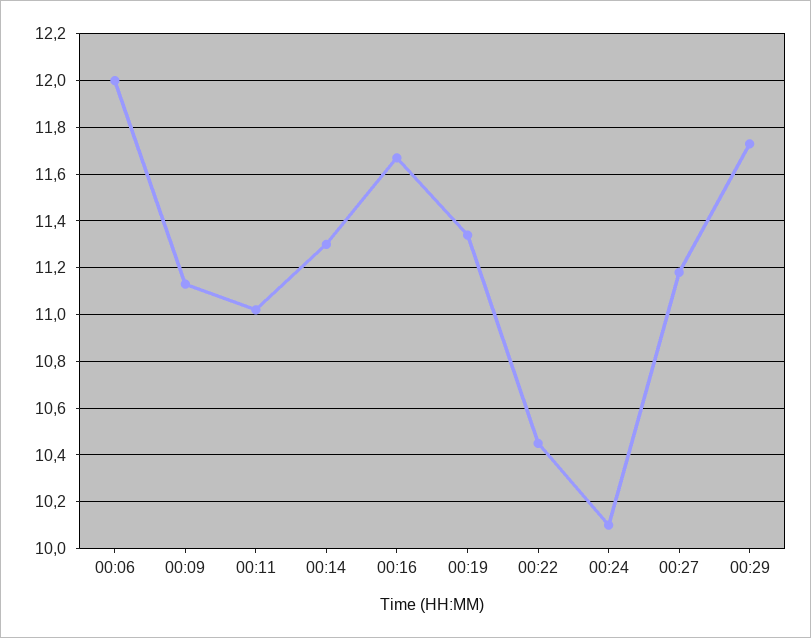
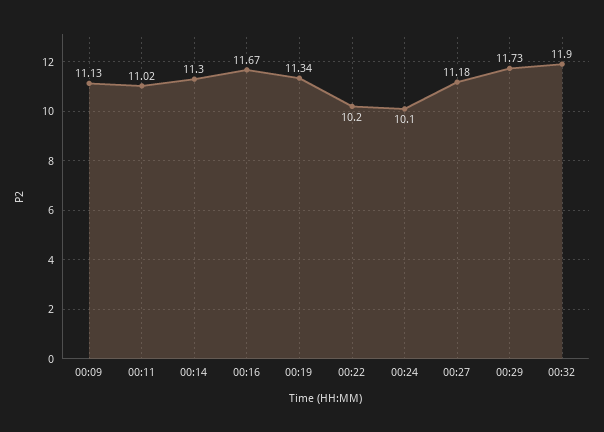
00:06: 12 -> none
00:22: 10.45 -> 10.2
00:32: none -> 11.9

